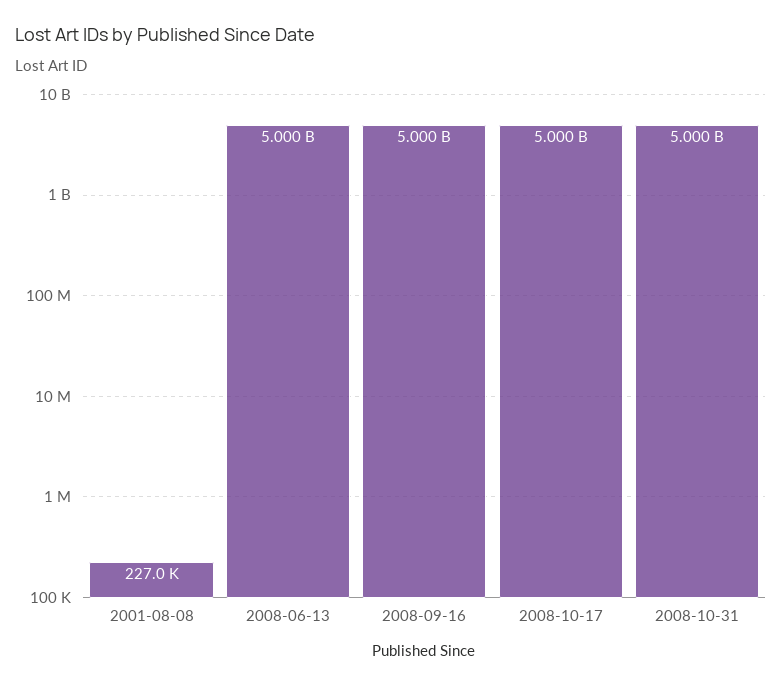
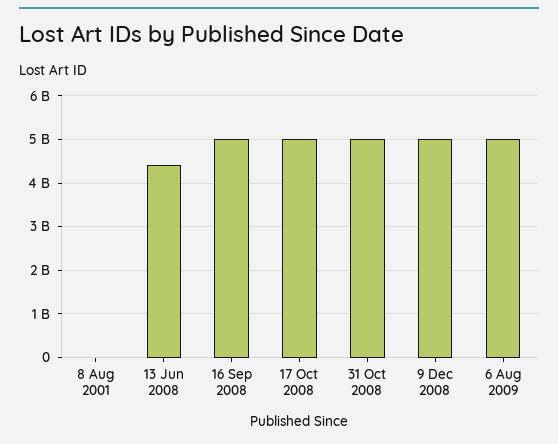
2008-06-13: 5000000000 -> 4400000000
9 Dec 2008: none -> 5000000000
6 Aug 2009: none -> 5000000000

